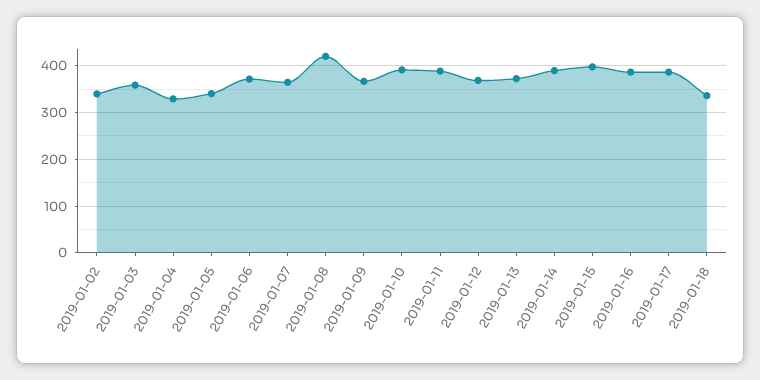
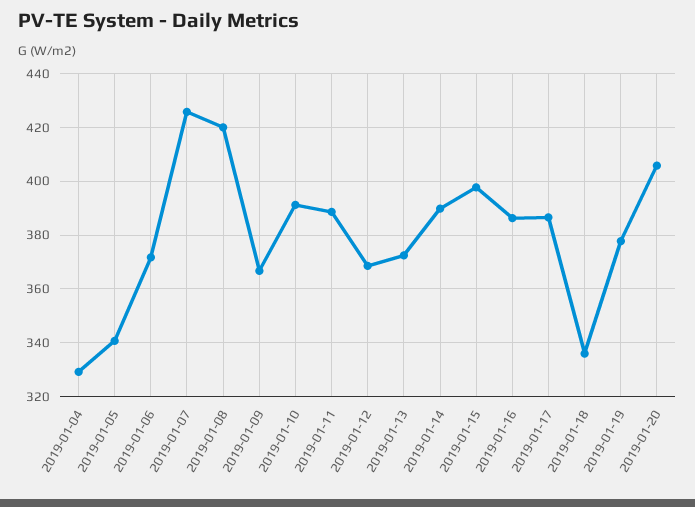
2019-01-02: 340 -> none
2019-01-03: 360 -> none
2019-01-07: 360 -> 425
2019-01-19: none -> 377.5
2019-01-20: none -> 405

